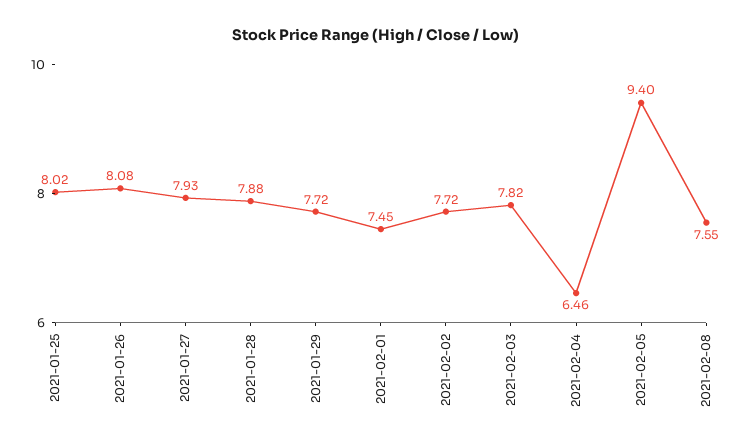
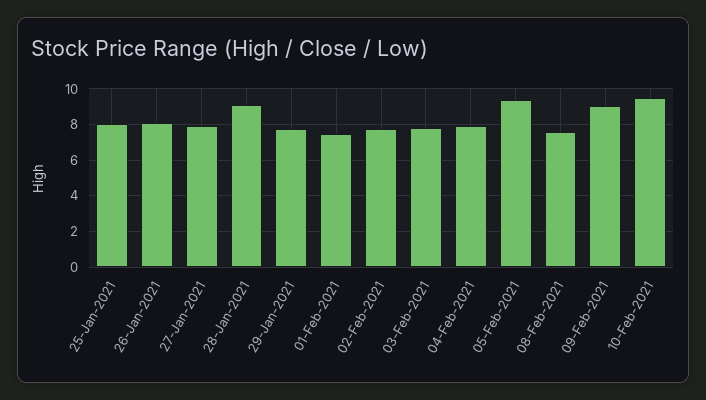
2021-01-28: 7.88 -> 9
2021-02-04: 6.46 -> 8
09-Feb-2021: none -> 9
10-Feb-2021: none -> 9.5

